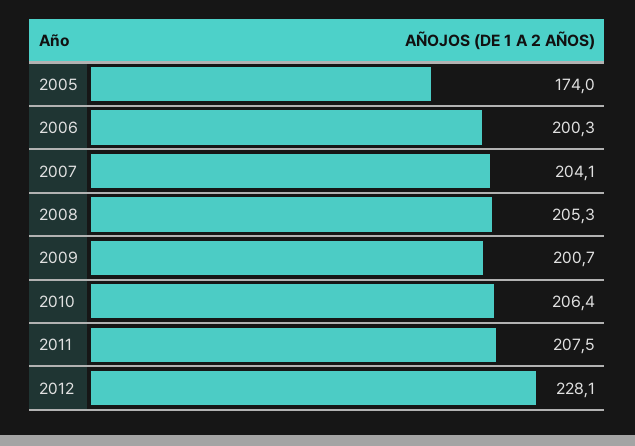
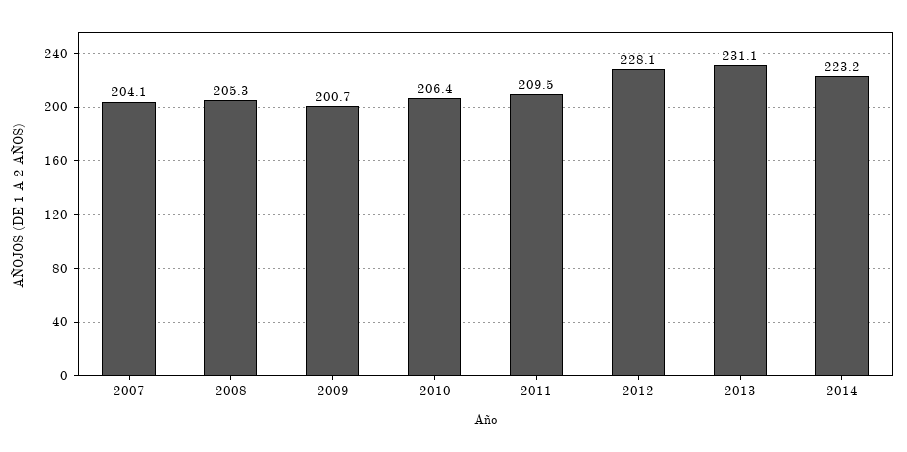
2005: 174 -> none
2006: 200.3 -> none
2011: 207.5 -> 209.5
2013: none -> 231.1
2014: none -> 223.2

